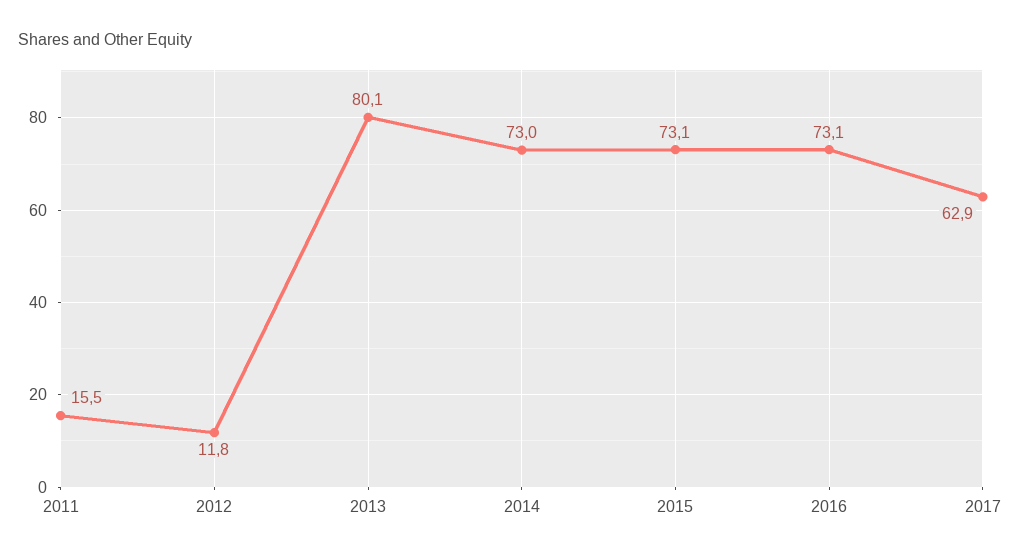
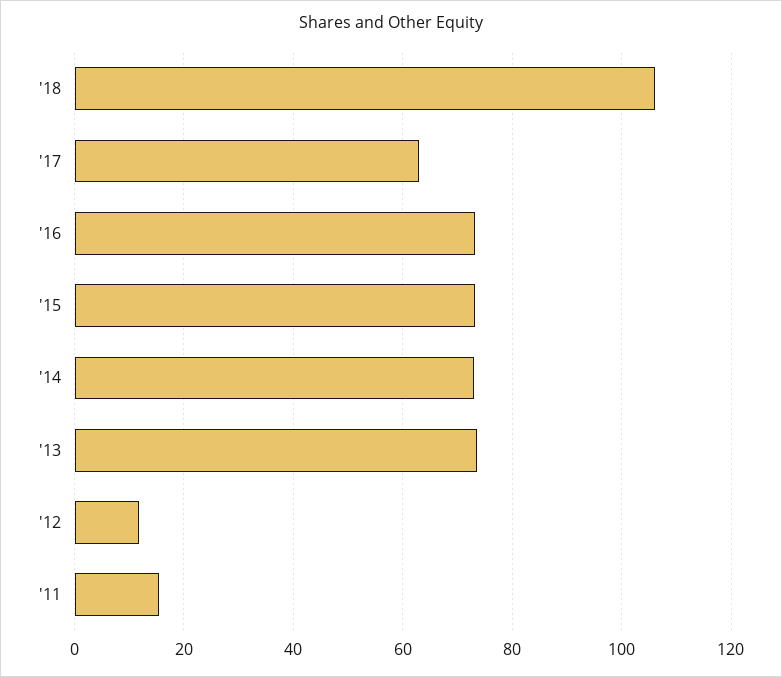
2013: 80.1 -> 74
'18: none -> 106

